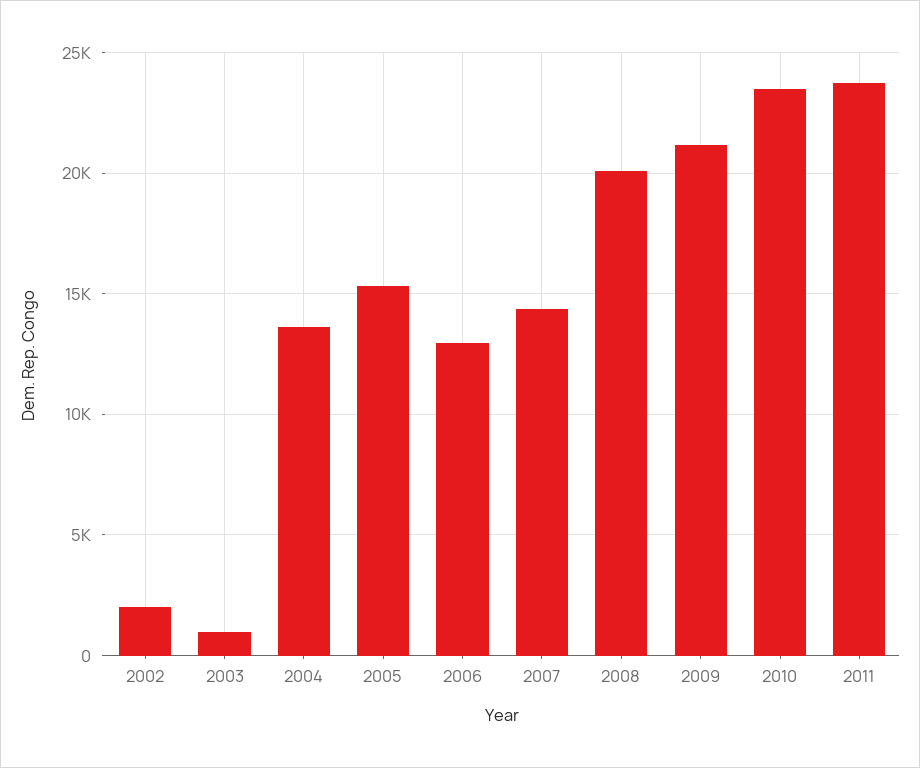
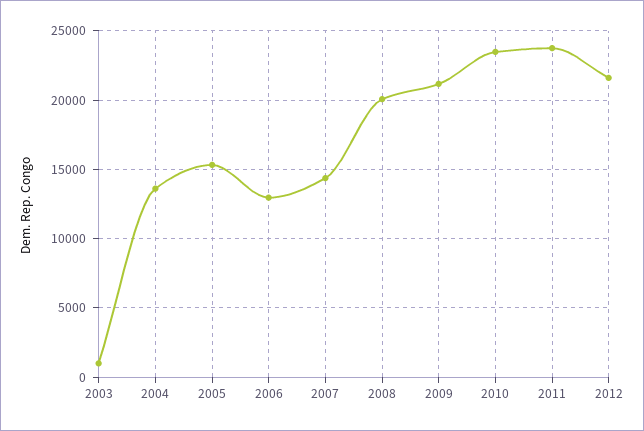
2002: 2000 -> none
2012: none -> 21500

